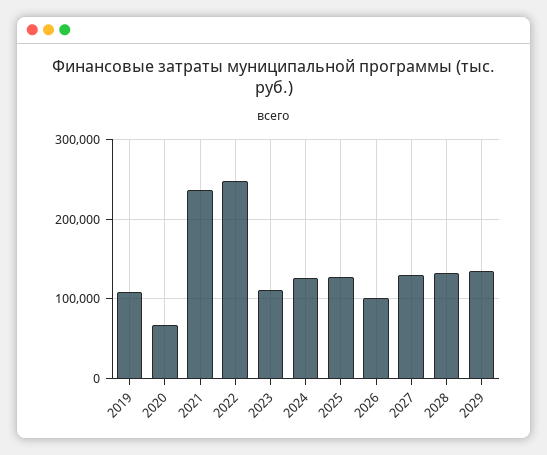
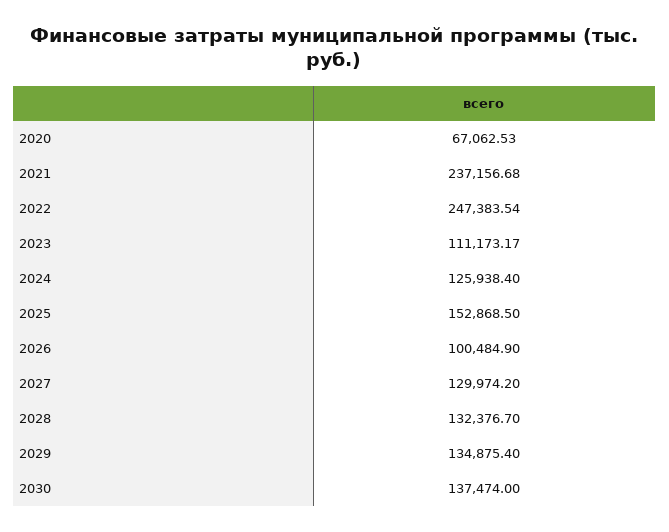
2019: 110000 -> none
2025: 130000 -> 152868.5
2030: none -> 137474

